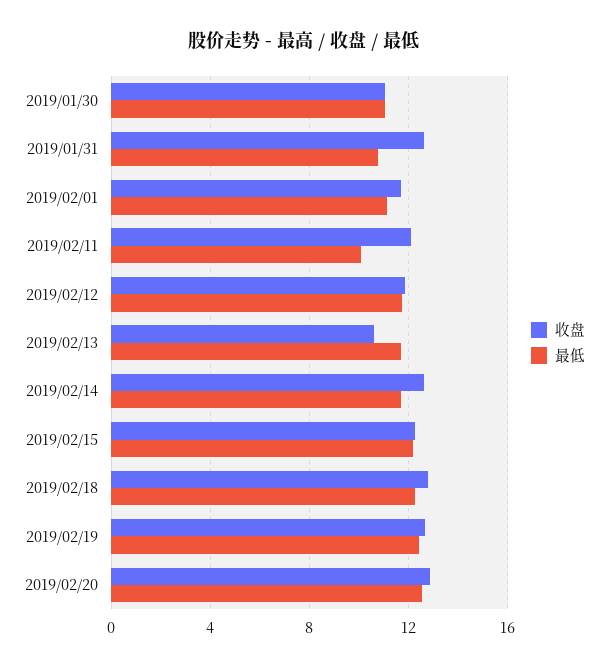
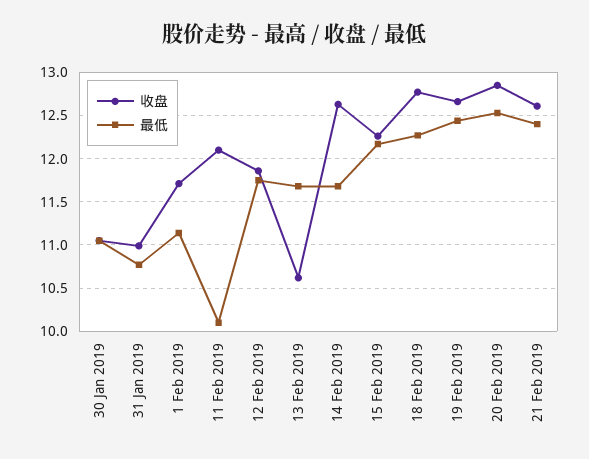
收盘, 2019/01/31: 12.5 -> 11
收盘, 21 Feb 2019: none -> 12.6
最低, 21 Feb 2019: none -> 12.4

